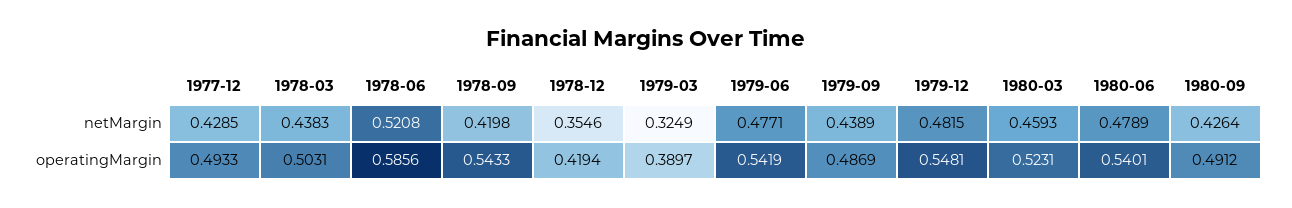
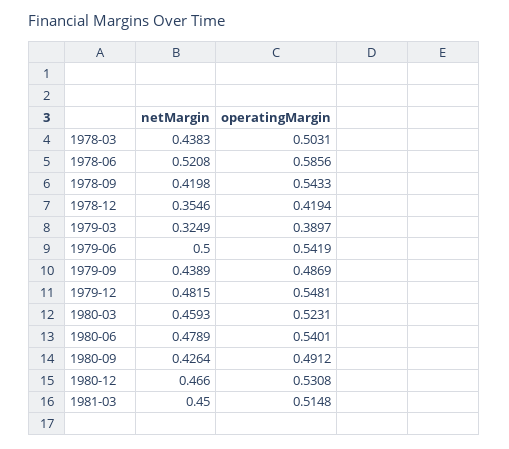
1977-12, netMargin: 0.4285 -> none
1979-06, netMargin: 0.4771 -> 0.5
1977-12, operatingMargin: 0.4933 -> none
1980-12, netMargin: none -> 0.466
1980-12, operatingMargin: none -> 0.5308
1981-03, netMargin: none -> 0.45
1981-03, operatingMargin: none -> 0.5148

